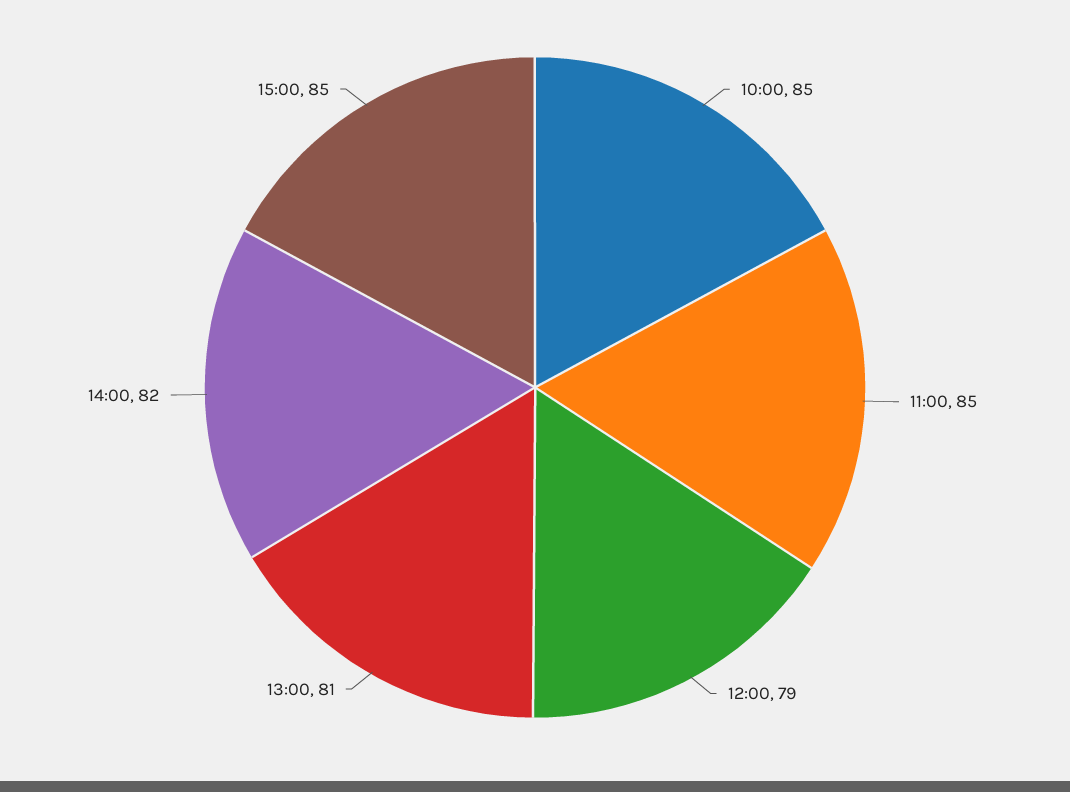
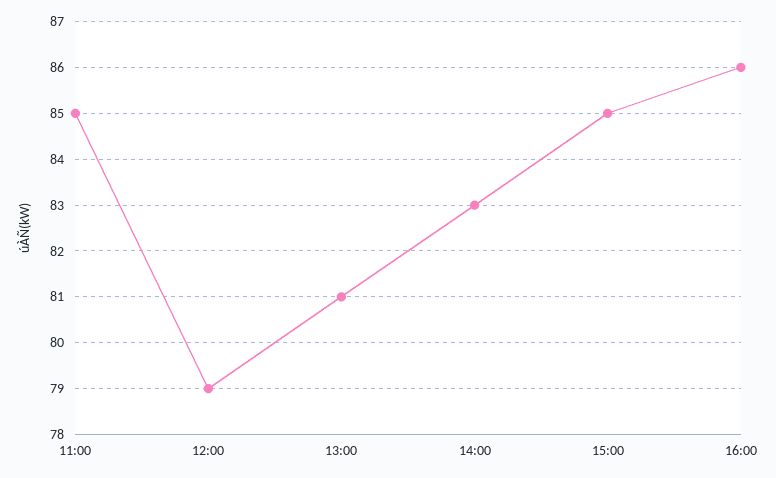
10:00: 85 -> none
14:00: 82 -> 83
16:00: none -> 86

